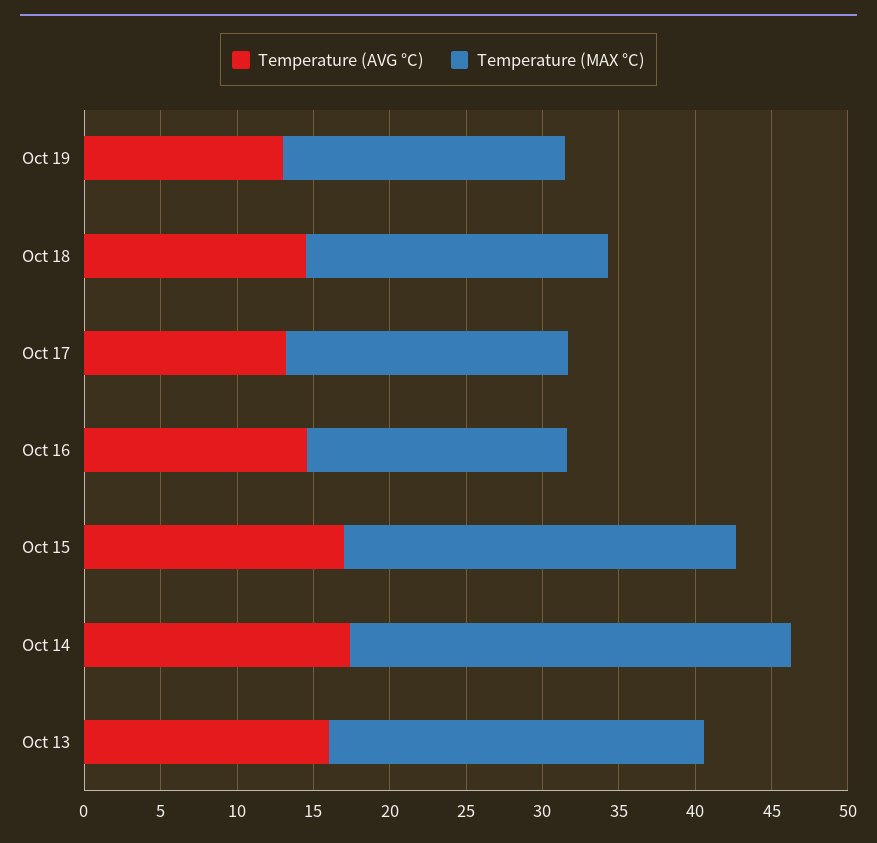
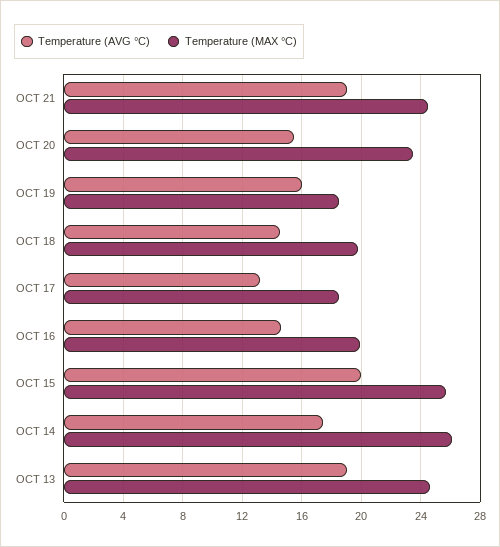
Temperature (AVG °C), Oct 19: 13 -> 16
Temperature (MAX °C), Oct 16: 17 -> 20
Temperature (AVG °C), Oct 15: 17 -> 20
Temperature (MAX °C), Oct 14: 29 -> 26
Temperature (AVG °C), Oct 13: 16 -> 19
Temperature (AVG °C), OCT 21: none -> 19
Temperature (MAX °C), OCT 21: none -> 24.5
Temperature (AVG °C), OCT 20: none -> 15.5
Temperature (MAX °C), OCT 20: none -> 23.5

